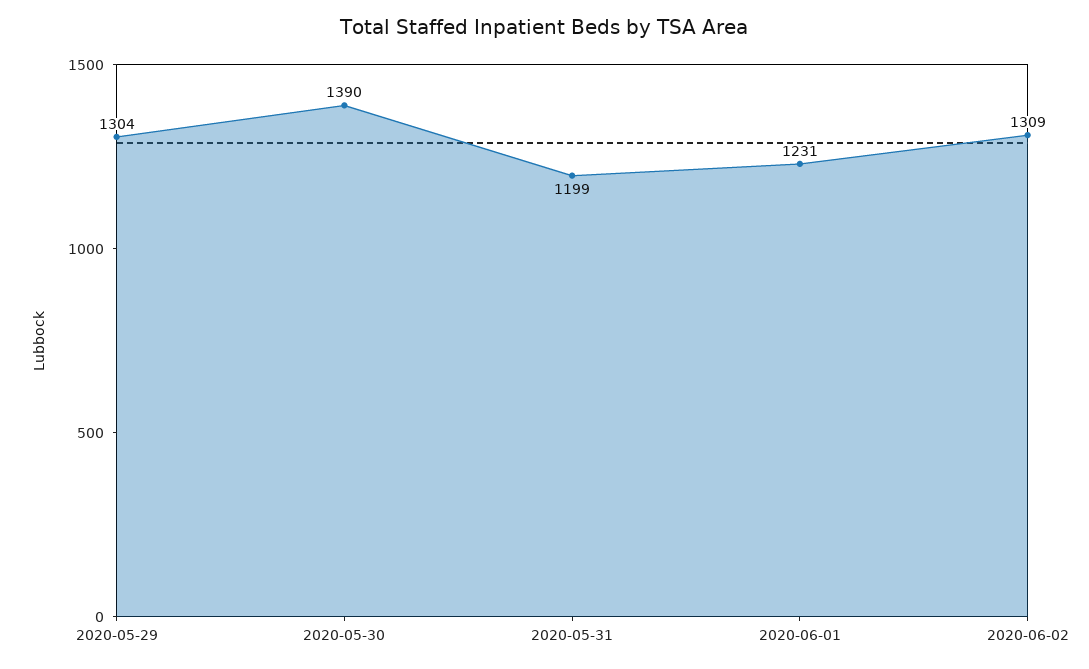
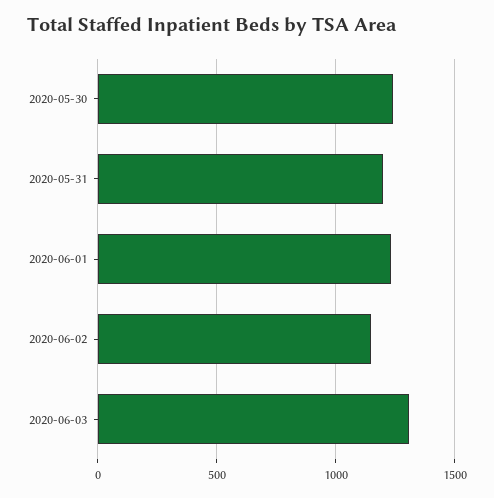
2020-05-29: 1304 -> none
2020-05-30: 1390 -> 1250
2020-06-02: 1309 -> 1150
2020-06-03: none -> 1300

